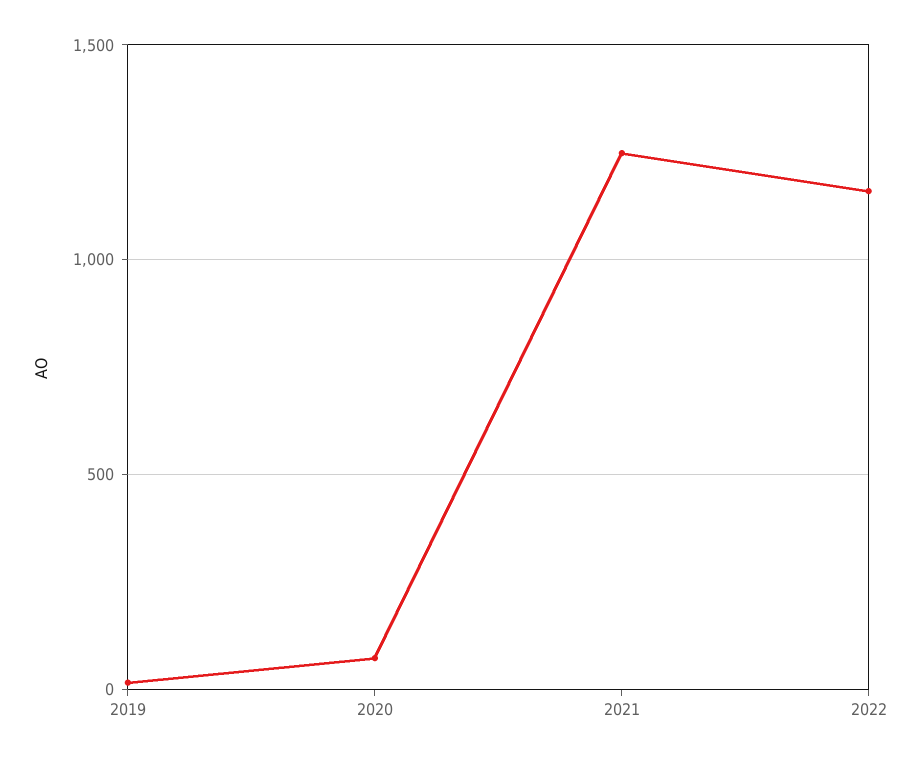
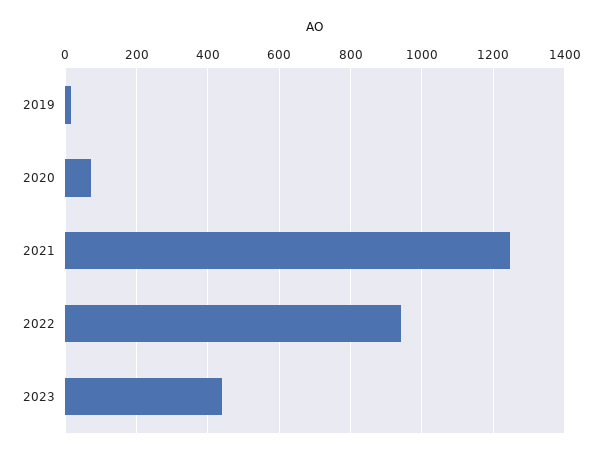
2022: 1150 -> 940
2023: none -> 440

